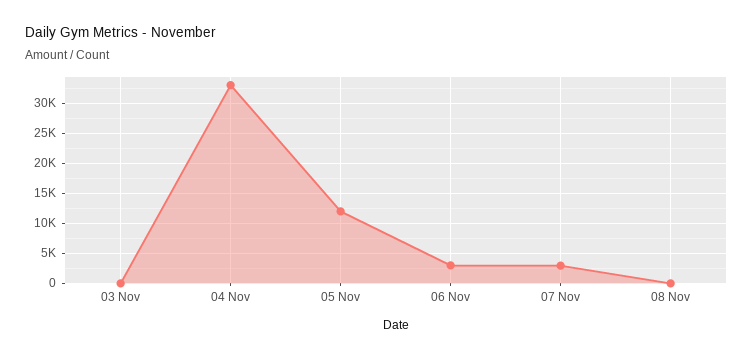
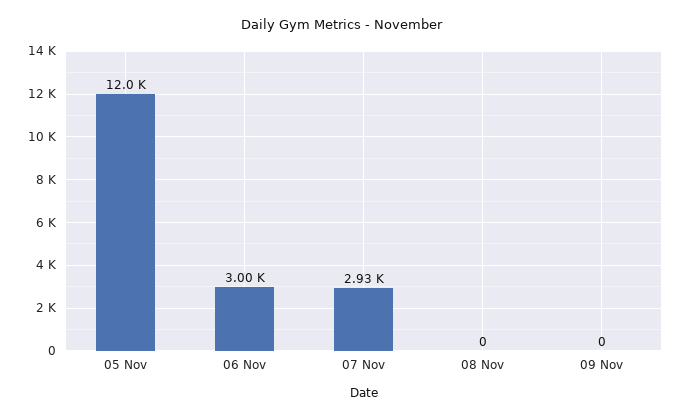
03 Nov: 0 -> none
04 Nov: 33000 -> none
09 Nov: none -> 0

